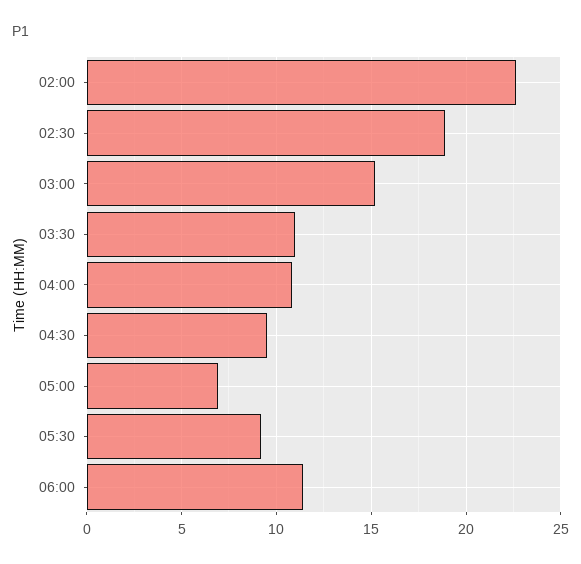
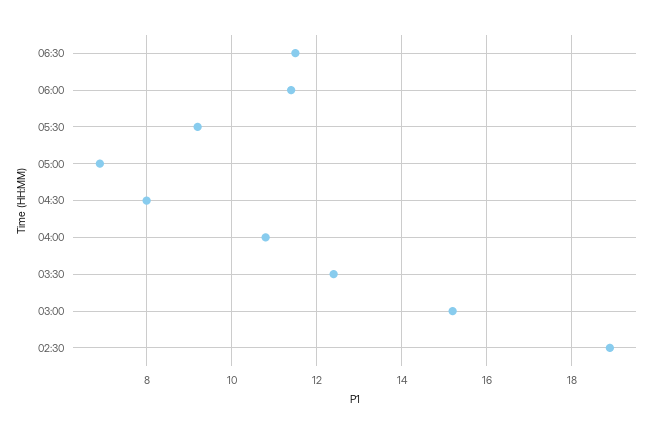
02:00: 22.5 -> none
03:30: 11 -> 12.5
04:30: 9.5 -> 8
06:30: none -> 11.5

